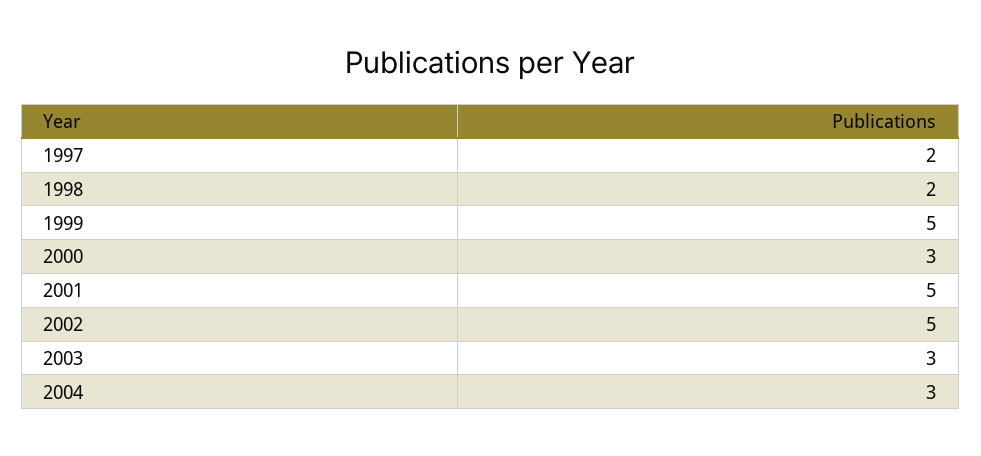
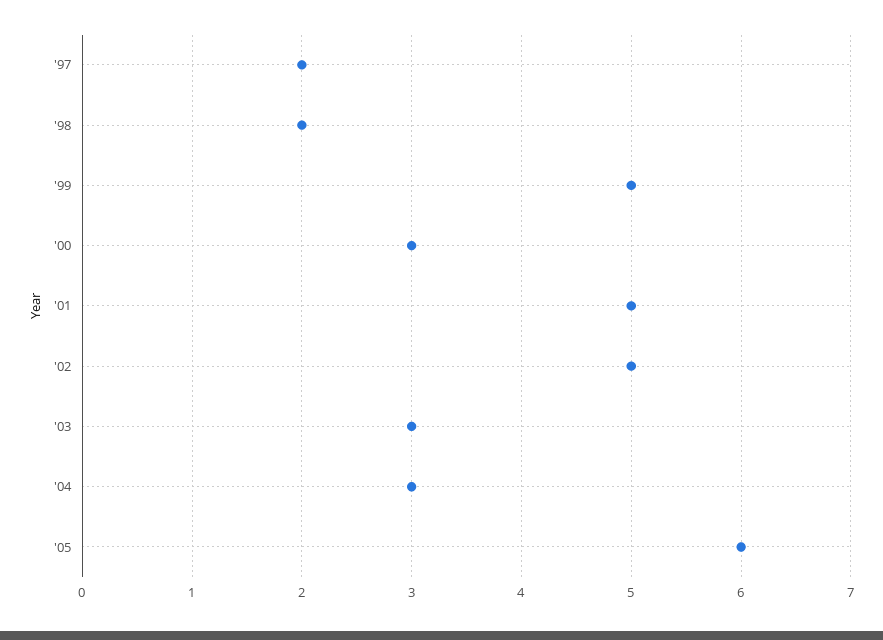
'05: none -> 6

